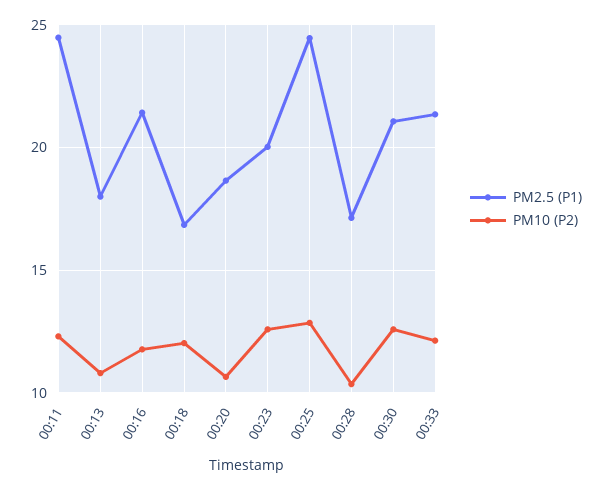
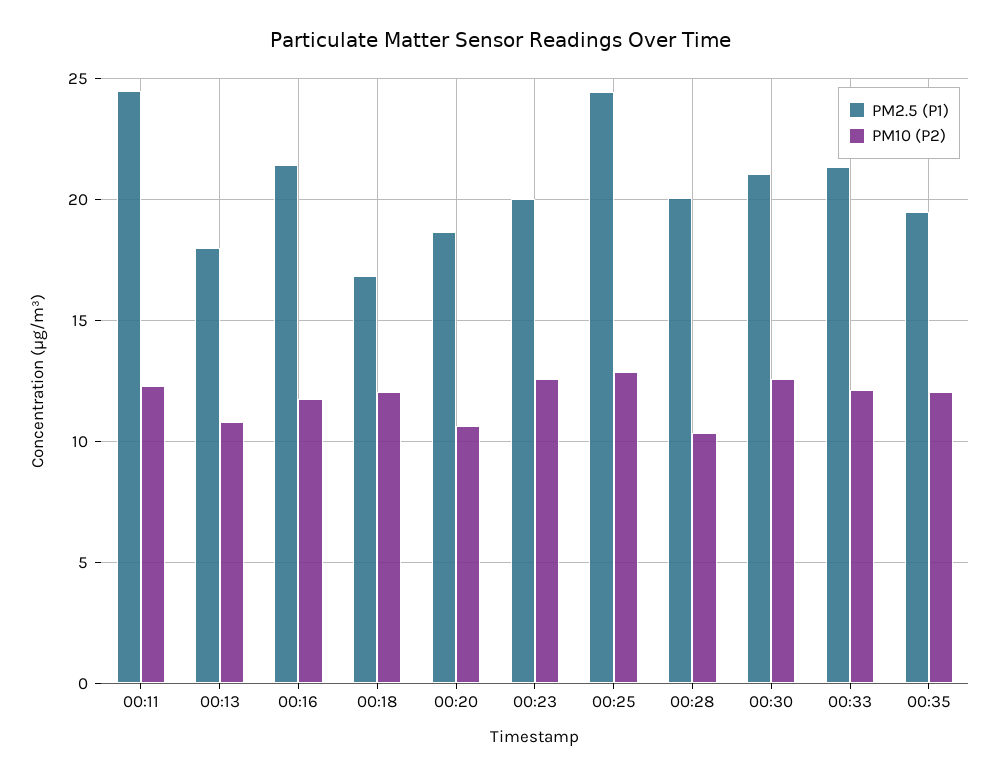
PM2.5 (P1), 00:28: 17 -> 20
PM2.5 (P1), 00:35: none -> 19.5
PM10 (P2), 00:35: none -> 12

